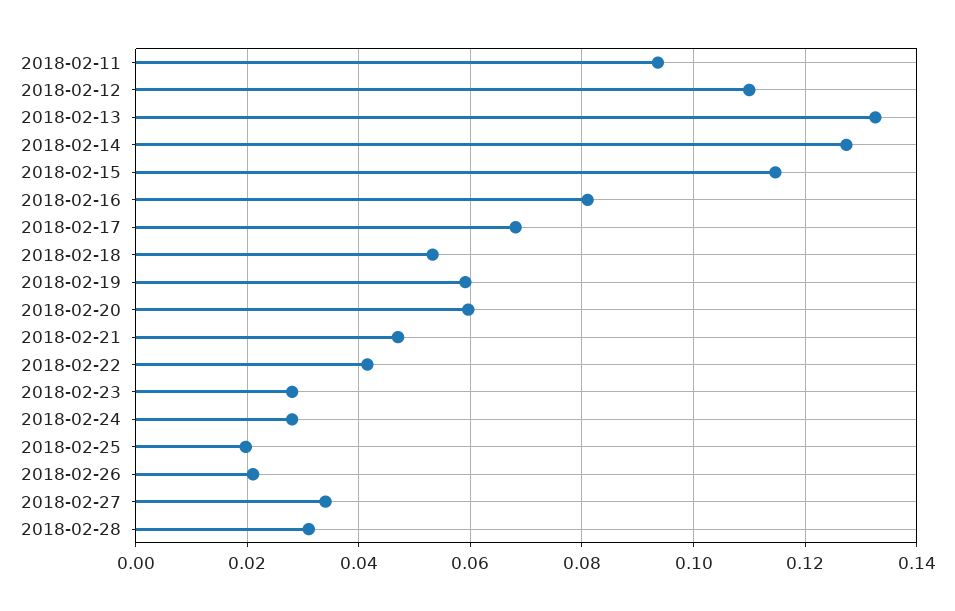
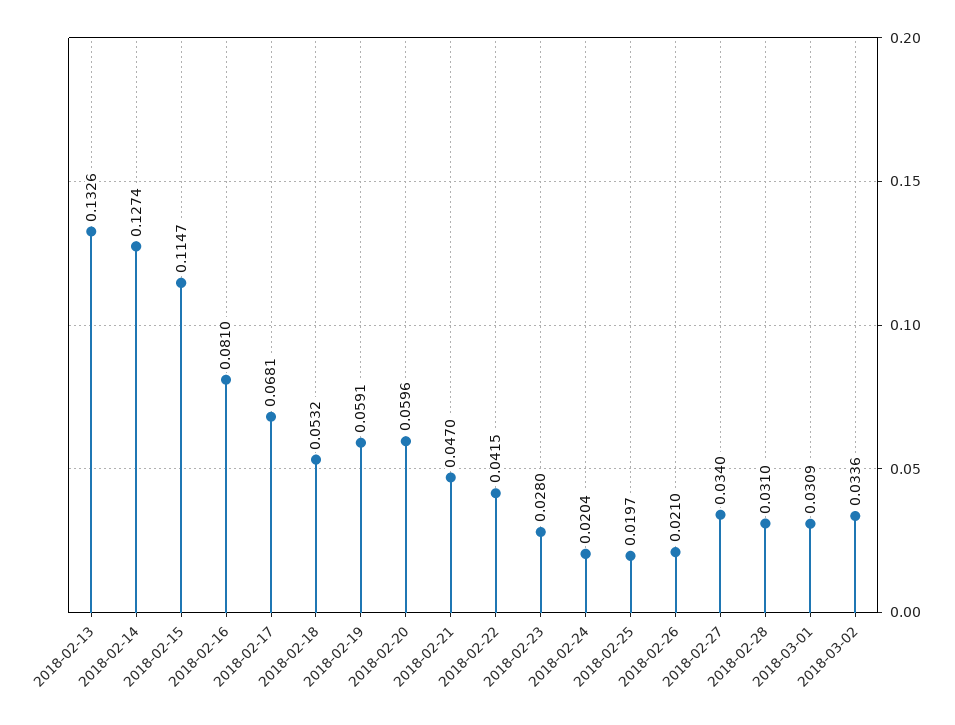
2018-02-11: 0.094 -> none
2018-02-12: 0.11 -> none
2018-02-24: 0.028 -> 0.0204
2018-03-01: none -> 0.0309
2018-03-02: none -> 0.0336

